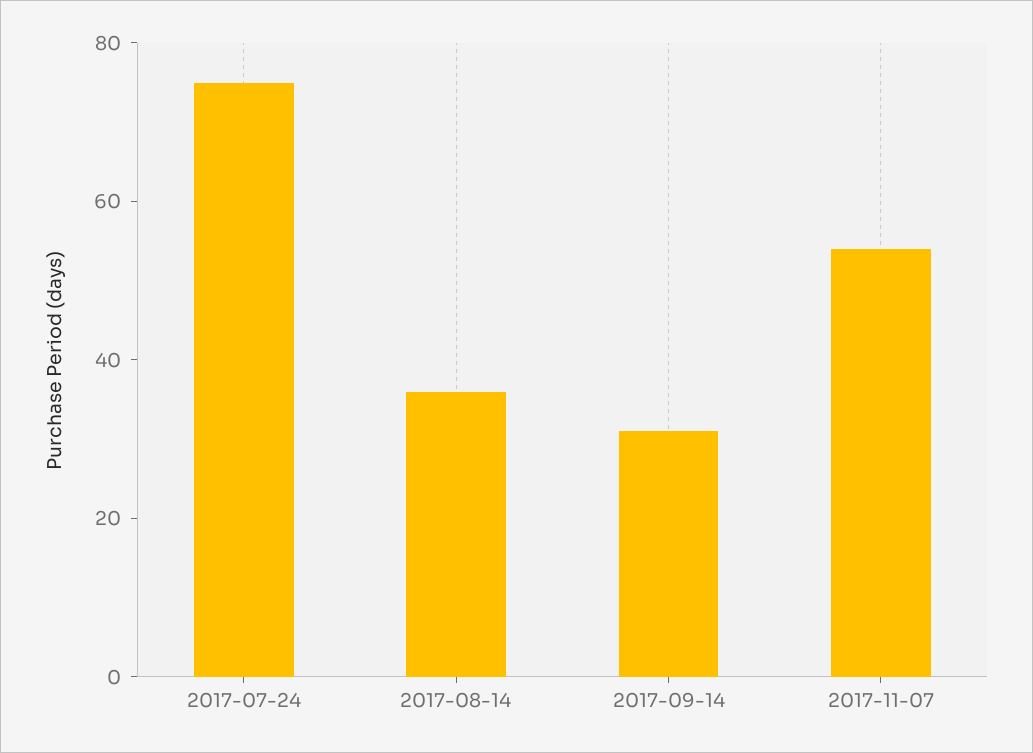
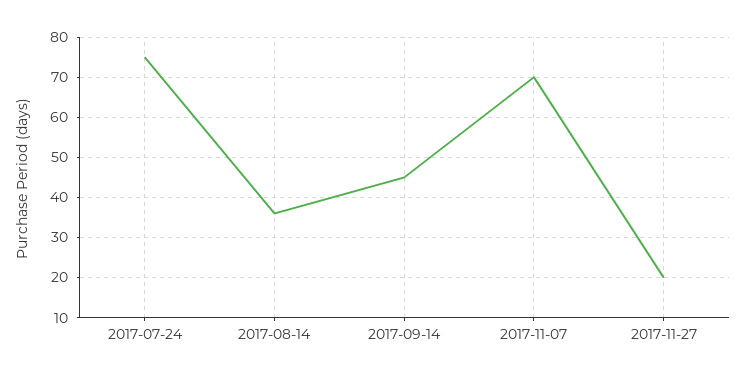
2017-09-14: 30 -> 45
2017-11-07: 55 -> 70
2017-11-27: none -> 20

